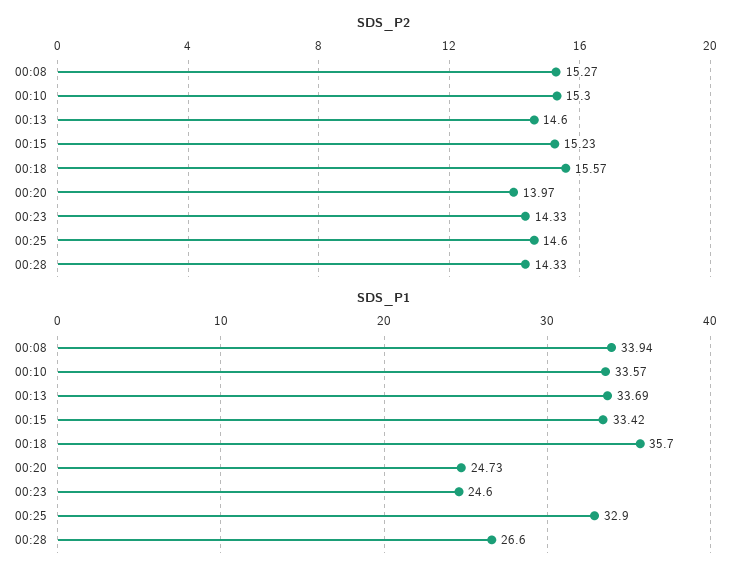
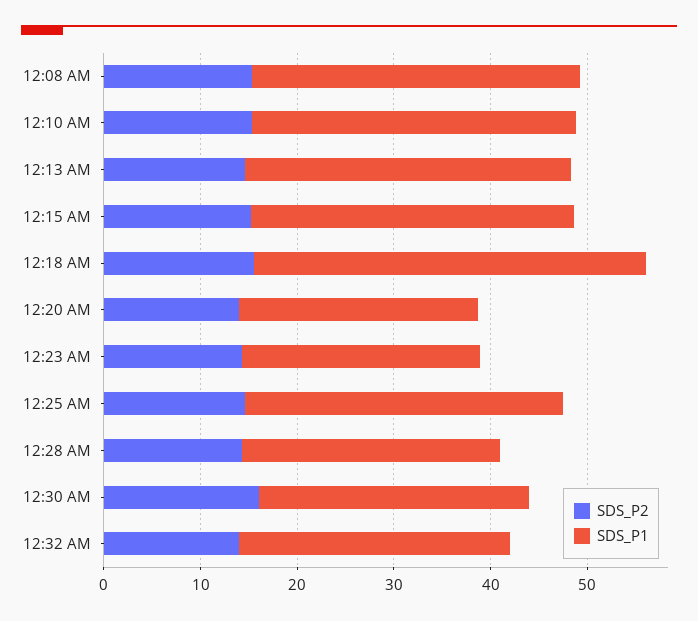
SDS_P1, 00:18: 35.7 -> 40
SDS_P2, 12:30 AM: none -> 16
SDS_P1, 12:30 AM: none -> 28
SDS_P2, 12:32 AM: none -> 14
SDS_P1, 12:32 AM: none -> 28

